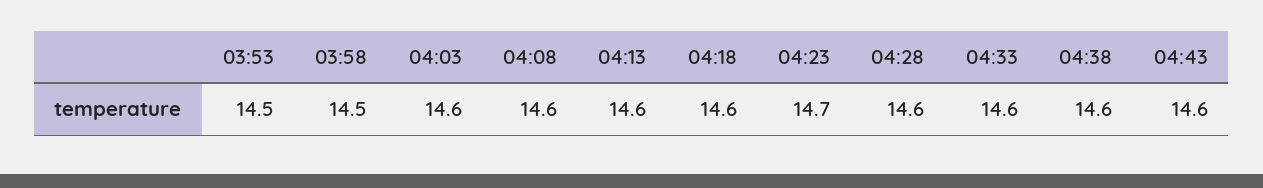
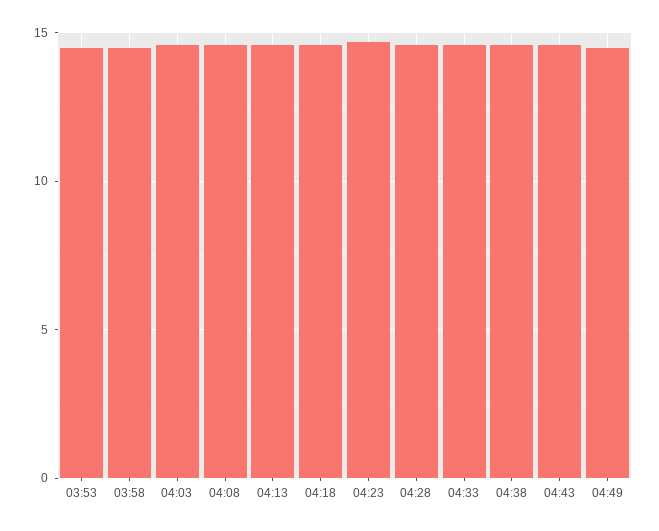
04:49: none -> 14.5

